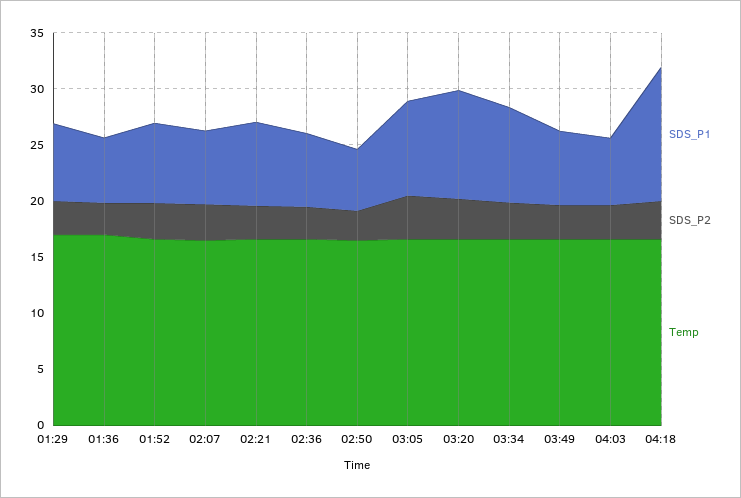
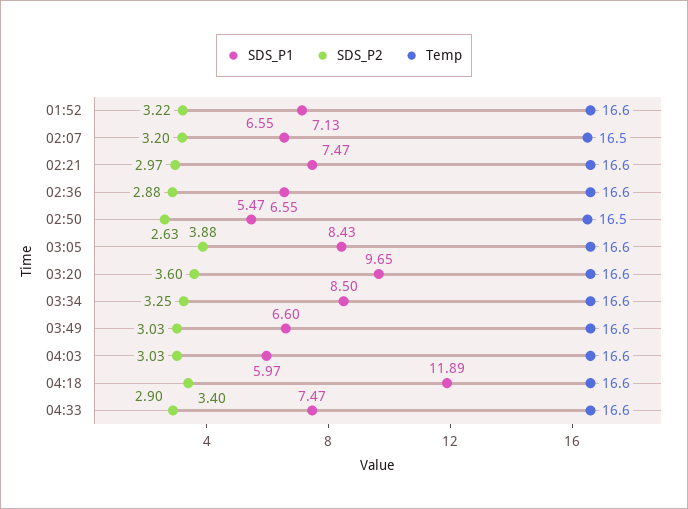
SDS_P1, 01:29: 7 -> none
SDS_P2, 01:29: 3 -> none
Temp, 01:29: 17 -> none
SDS_P1, 01:36: 6 -> none
SDS_P2, 01:36: 3 -> none
Temp, 01:36: 17 -> none
SDS_P1, 04:33: none -> 7.47
SDS_P2, 04:33: none -> 2.9
Temp, 04:33: none -> 16.6

